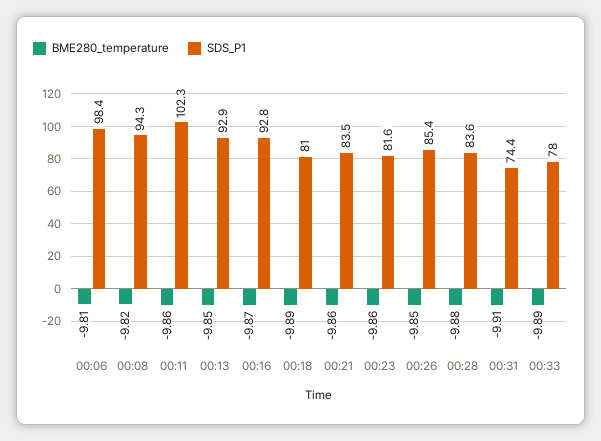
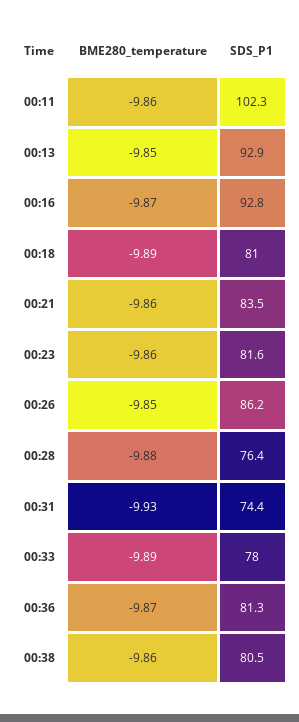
BME280_temperature, 00:06: -9.81 -> none
SDS_P1, 00:06: 98.4 -> none
BME280_temperature, 00:08: -9.82 -> none
SDS_P1, 00:08: 94.3 -> none
SDS_P1, 00:26: 85.4 -> 86.2
SDS_P1, 00:28: 83.6 -> 76.4
BME280_temperature, 00:31: -9.91 -> -9.93
BME280_temperature, 00:36: none -> -9.87
SDS_P1, 00:36: none -> 81.3
BME280_temperature, 00:38: none -> -9.86
SDS_P1, 00:38: none -> 80.5

